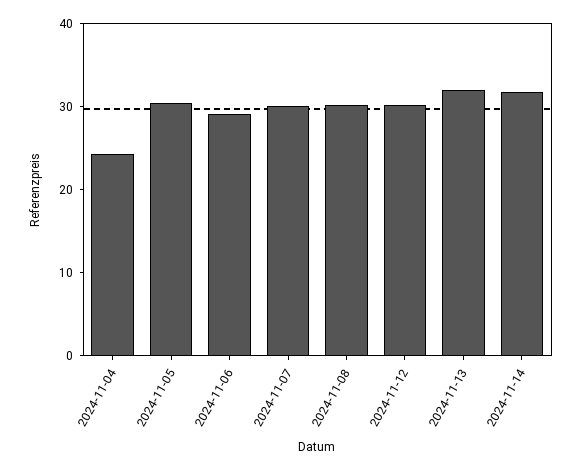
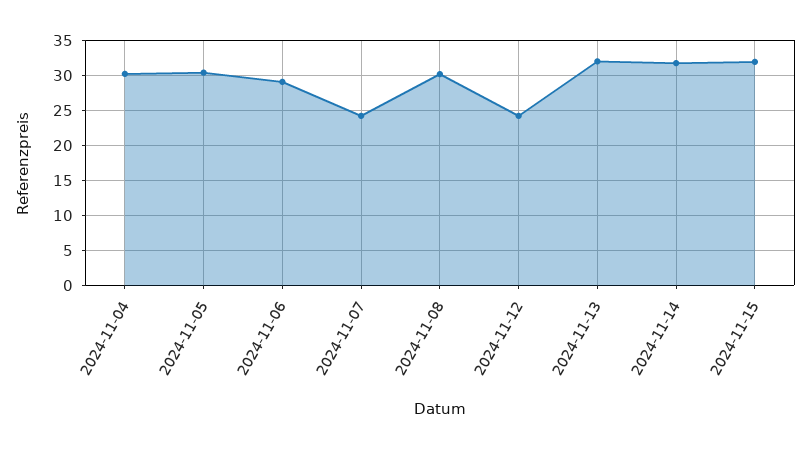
2024-11-04: 24 -> 30
2024-11-07: 30 -> 24
2024-11-12: 30 -> 24
2024-11-15: none -> 32

